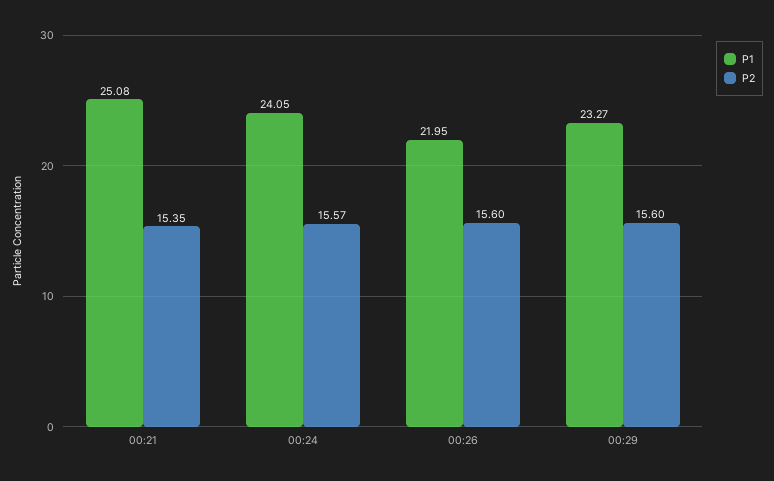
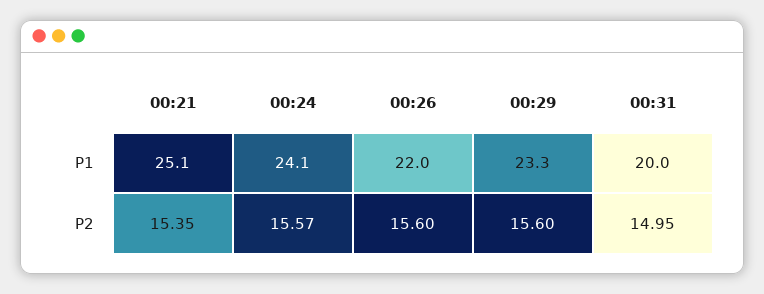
P1, 00:31: none -> 20
P2, 00:31: none -> 14.95

